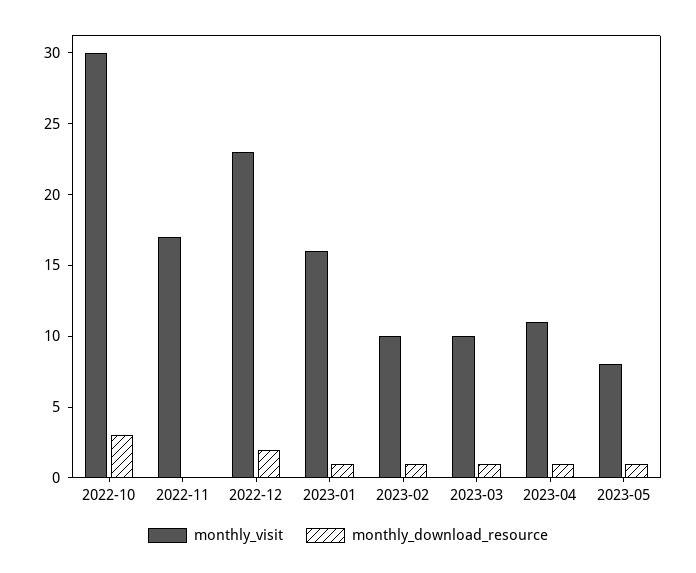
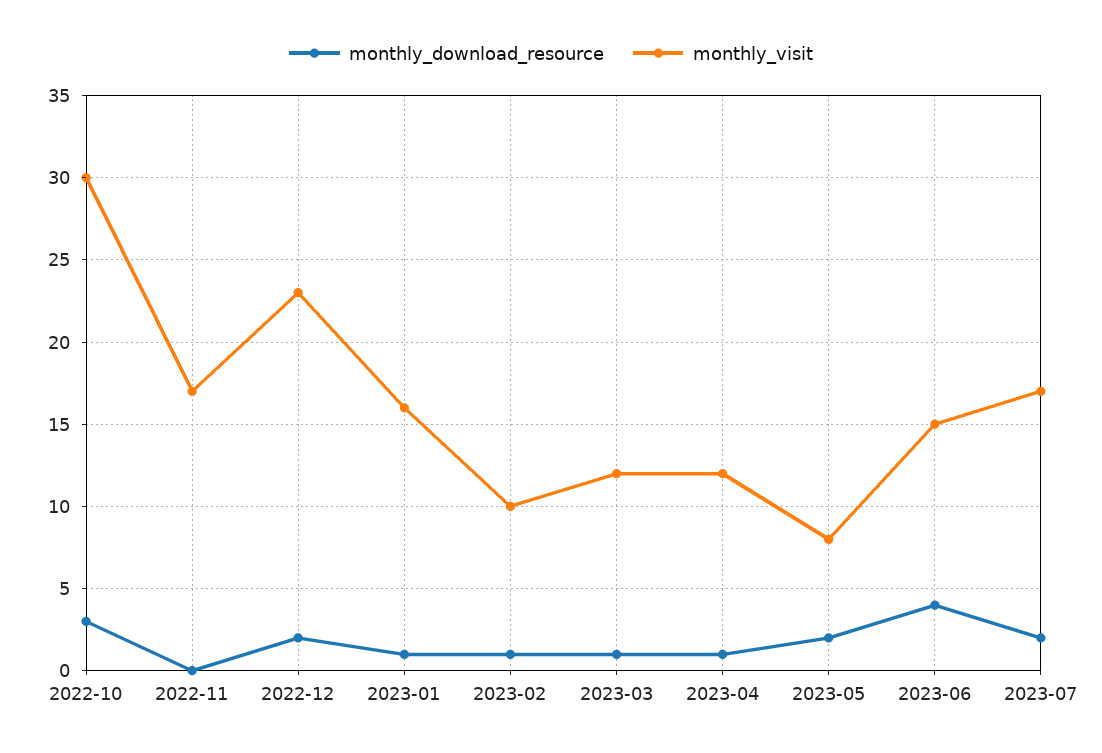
monthly_visit, 2023-03: 10 -> 12
monthly_visit, 2023-04: 11 -> 12
monthly_download_resource, 2023-05: 1 -> 2
monthly_download_resource, 2023-06: none -> 4
monthly_visit, 2023-06: none -> 15
monthly_download_resource, 2023-07: none -> 2
monthly_visit, 2023-07: none -> 17

